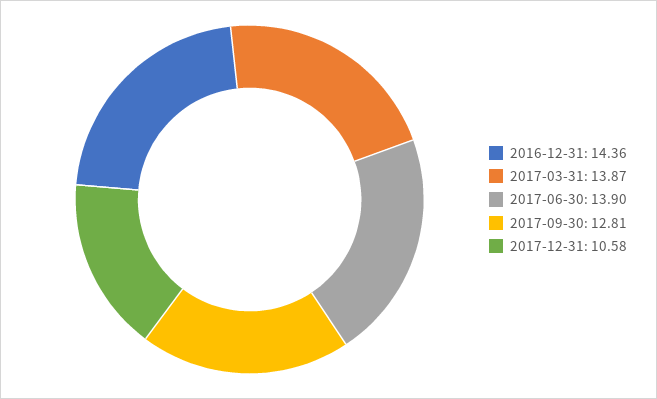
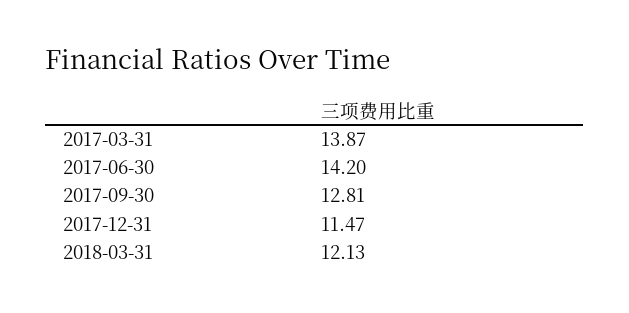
2016-12-31: 14.36 -> none
2017-06-30: 13.9 -> 14.2
2017-12-31: 10.58 -> 11.47
2018-03-31: none -> 12.13

